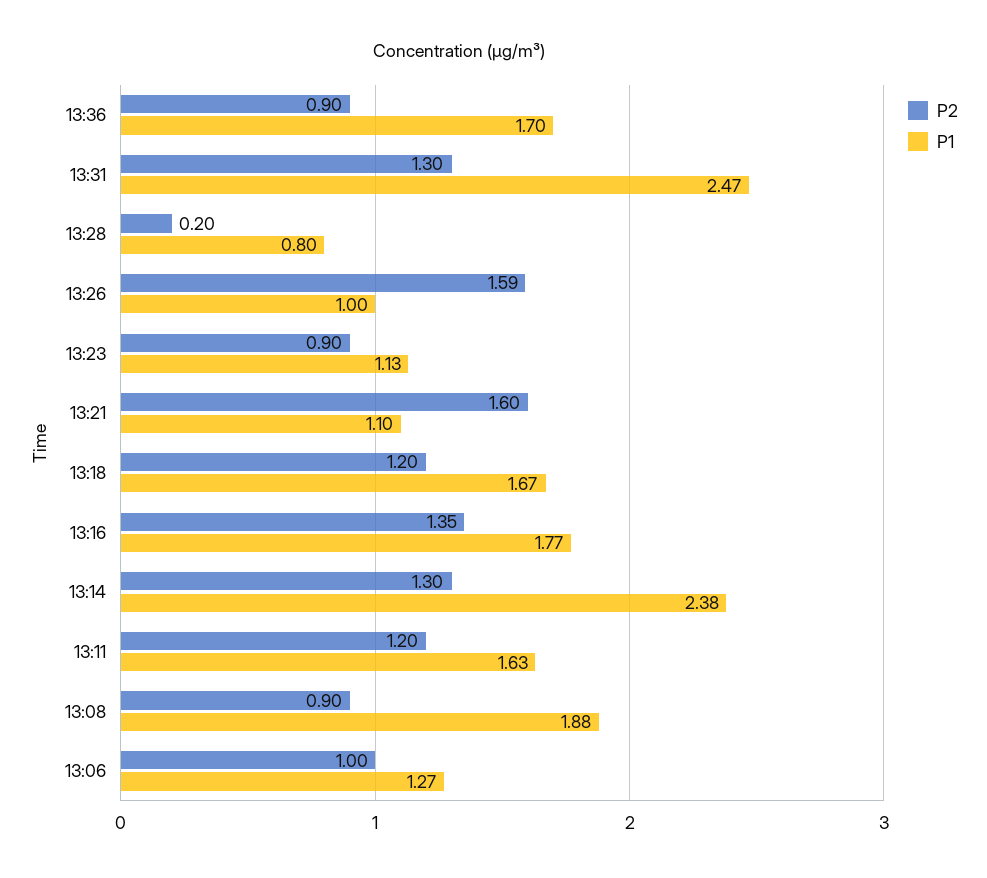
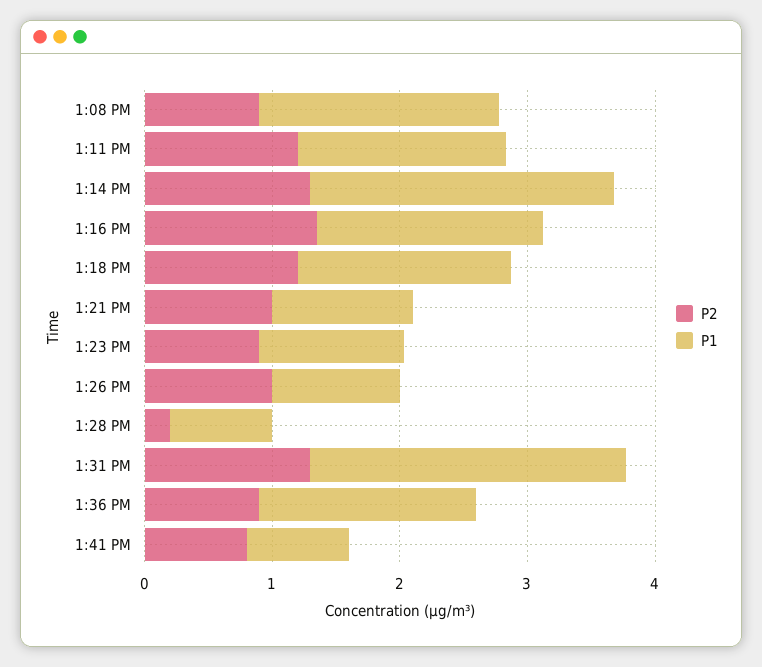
P2, 13:26: 1.59 -> 1
P2, 13:21: 1.6 -> 1
P2, 13:06: 1 -> none
P1, 13:06: 1.27 -> none
P2, 1:41 PM: none -> 0.8
P1, 1:41 PM: none -> 0.8

